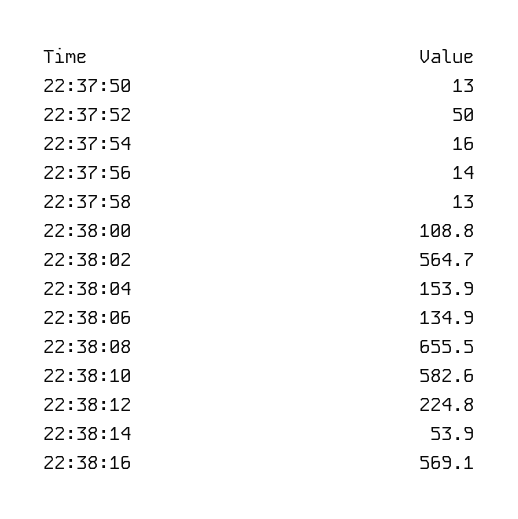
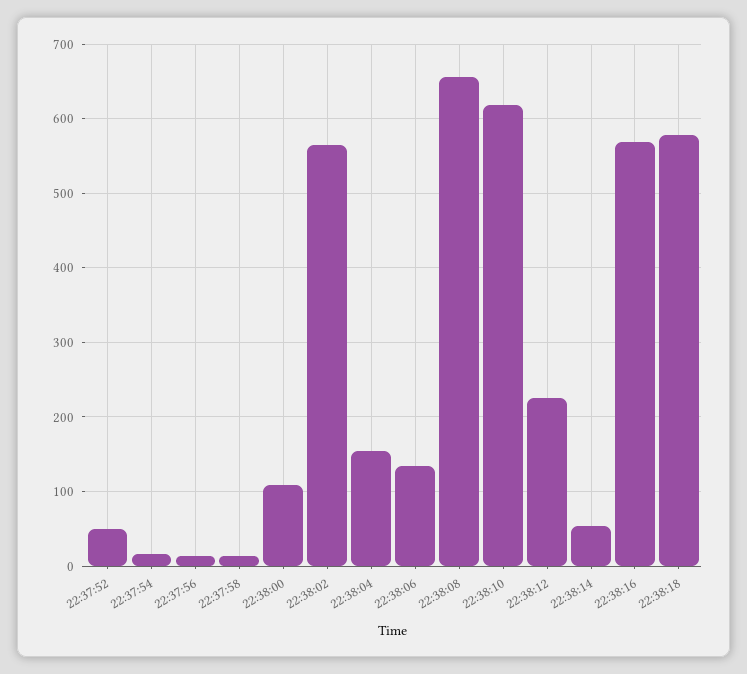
22:37:50: 13 -> none
22:38:10: 582.6 -> 620
22:38:18: none -> 580

